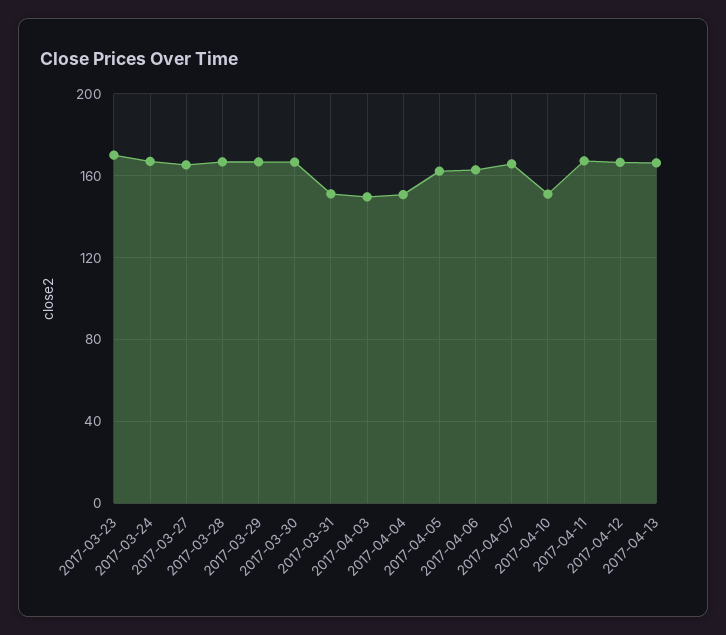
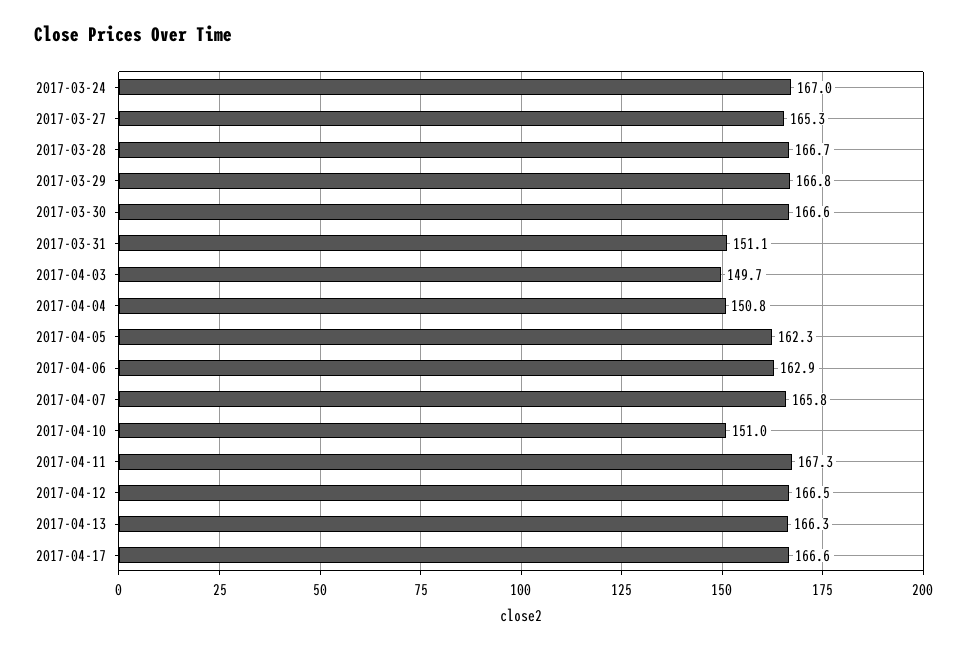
2017-03-23: 170 -> none
2017-04-17: none -> 166.6

